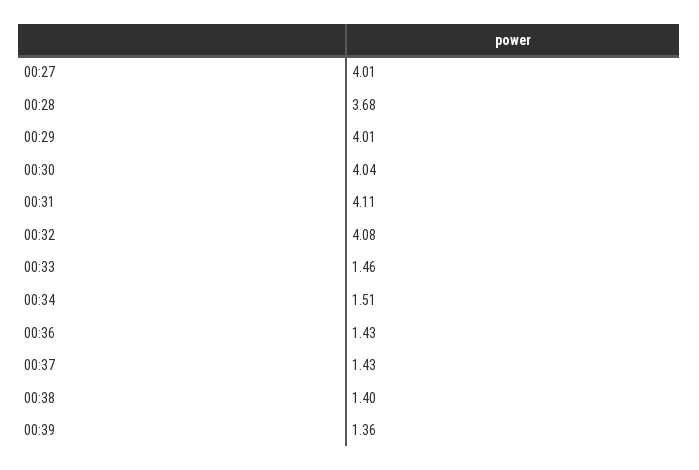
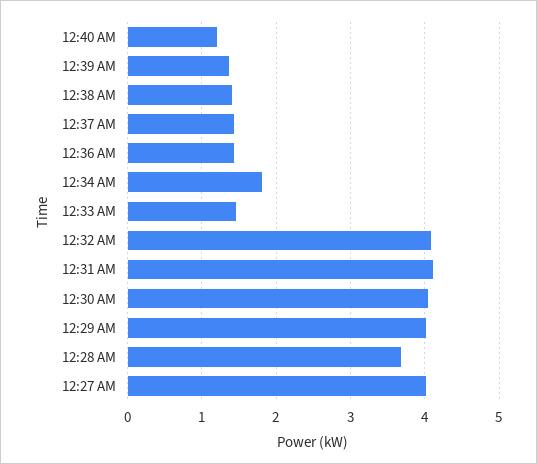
00:34: 1.51 -> 1.8
12:40 AM: none -> 1.2

